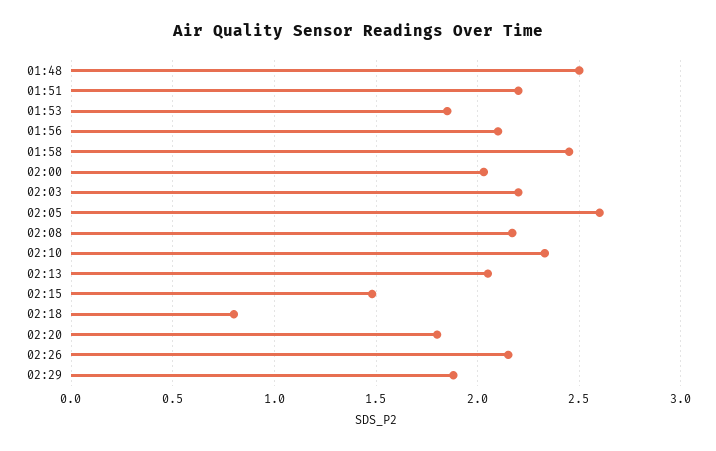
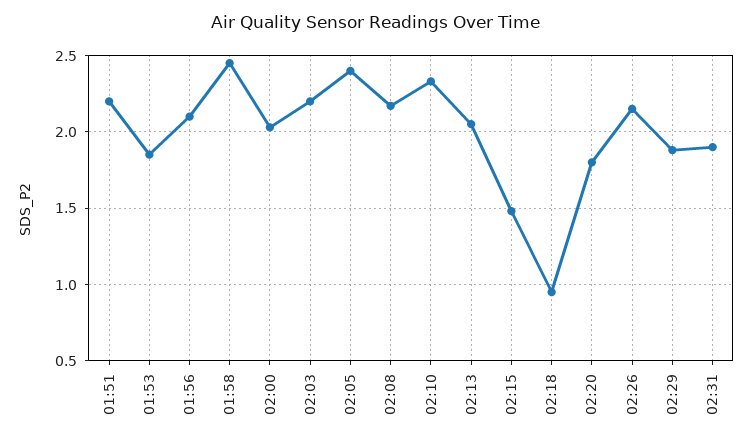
01:48: 2.5 -> none
02:05: 2.6 -> 2.4
02:18: 0.8 -> 0.95
02:31: none -> 1.9

